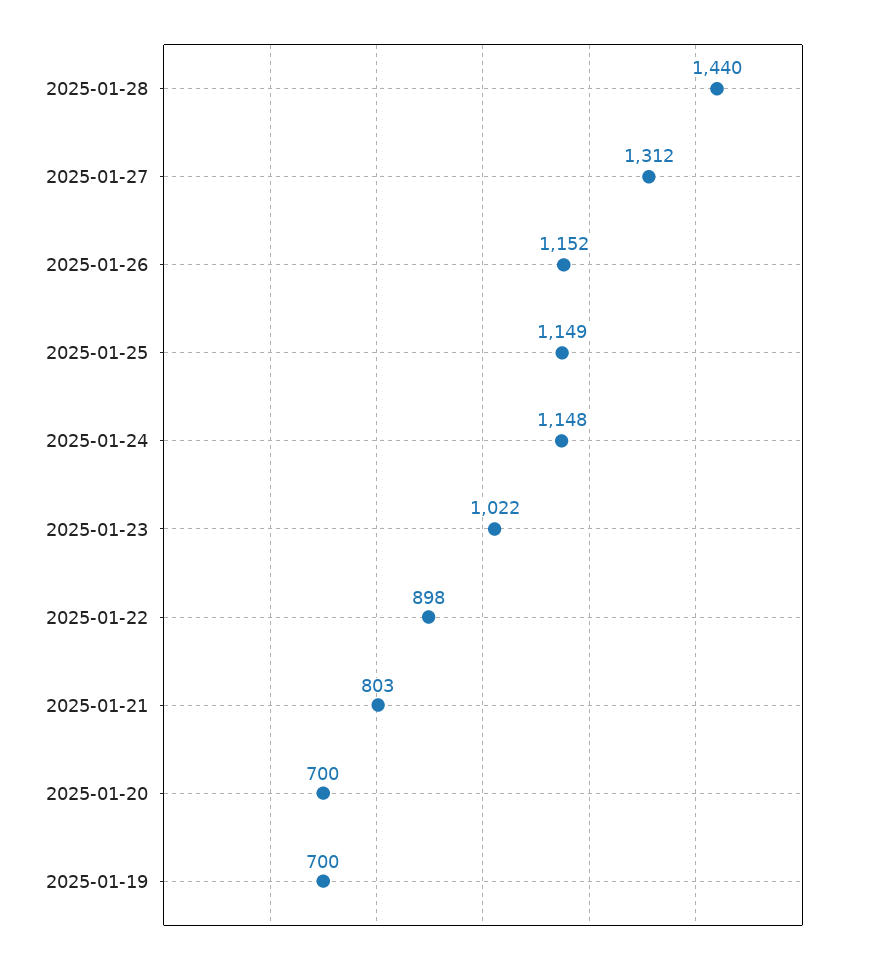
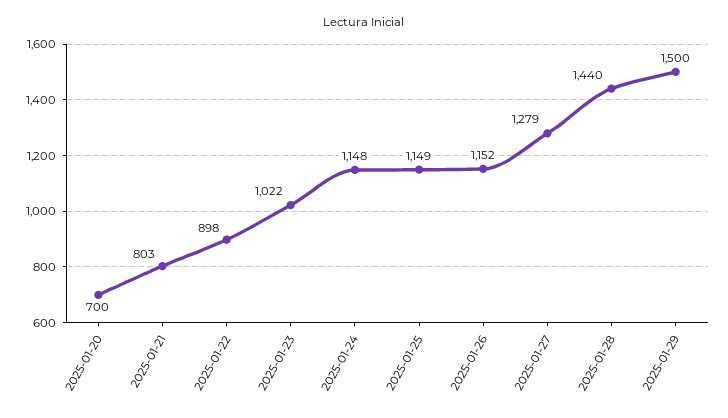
2025-01-27: 1312 -> 1279
2025-01-19: 700 -> none
2025-01-29: none -> 1500

